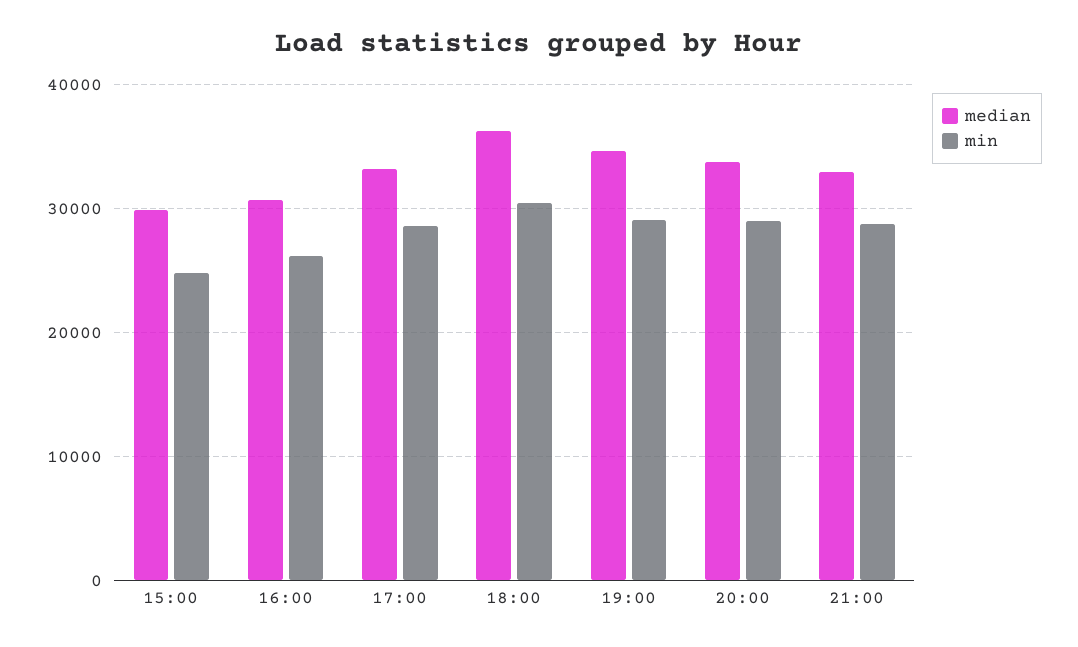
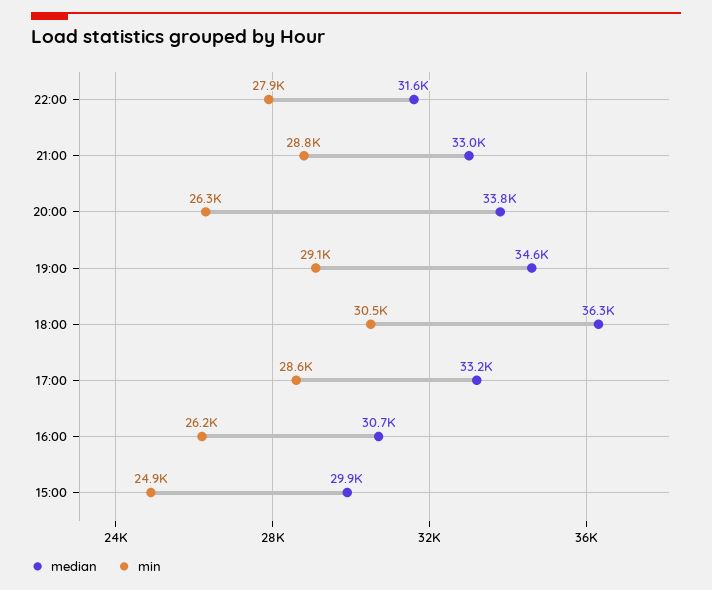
min, 20:00: 29000 -> 26300
median, 22:00: none -> 31600
min, 22:00: none -> 27900

